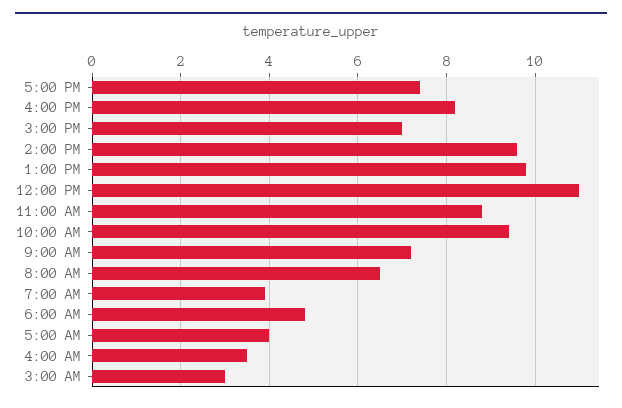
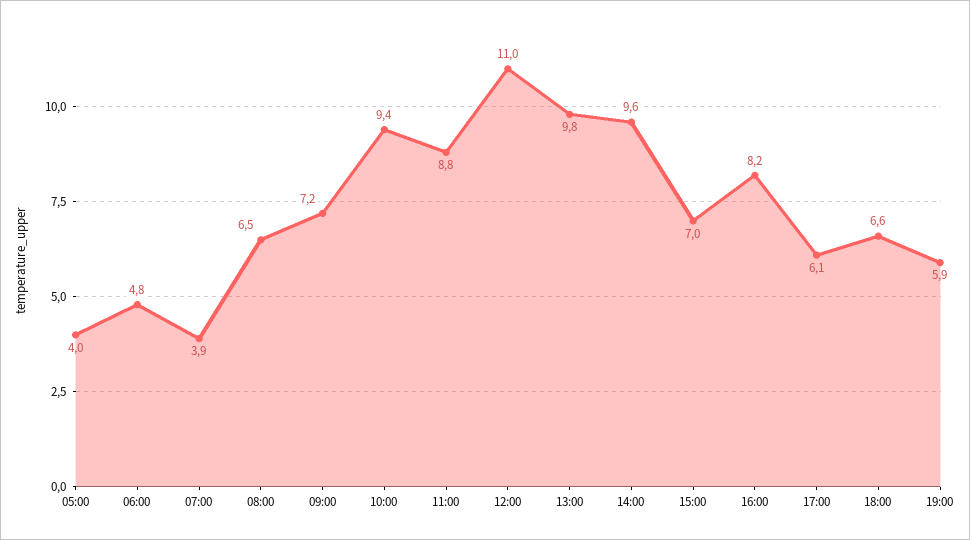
5:00 PM: 7.5 -> 6.1
4:00 AM: 3.5 -> none
3:00 AM: 3 -> none
18:00: none -> 6.6
19:00: none -> 5.9

